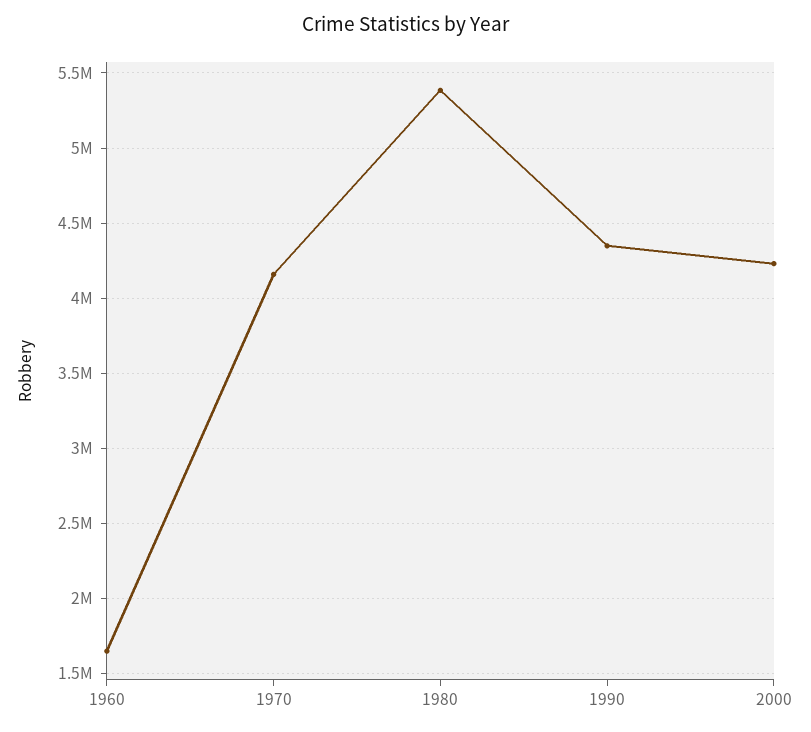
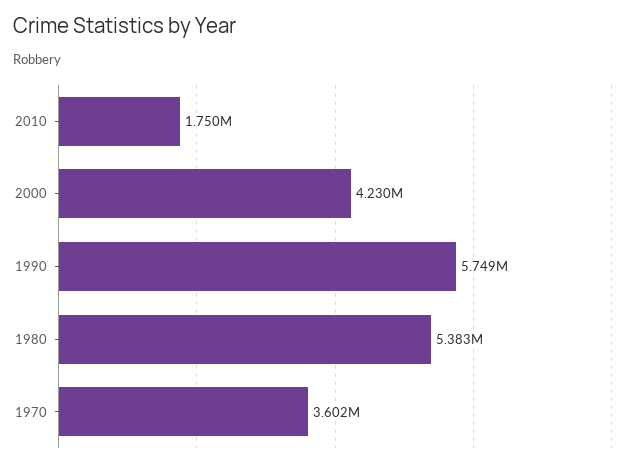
1960: 1650000 -> none
1970: 4150000 -> 3602000
1990: 4350000 -> 5749000
2010: none -> 1750000

